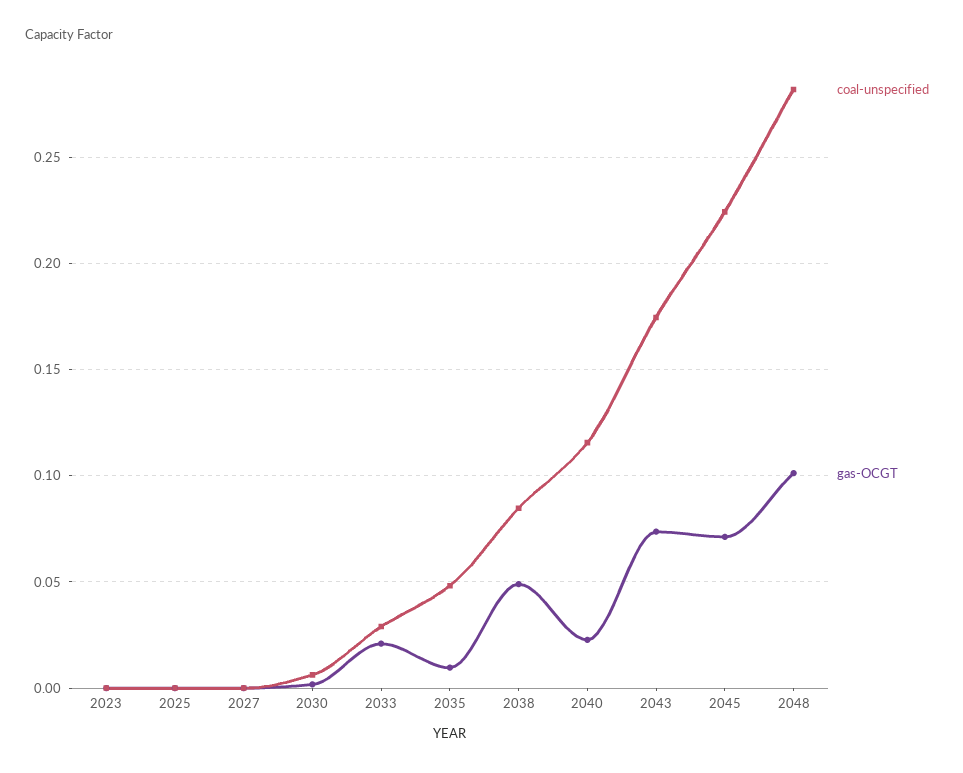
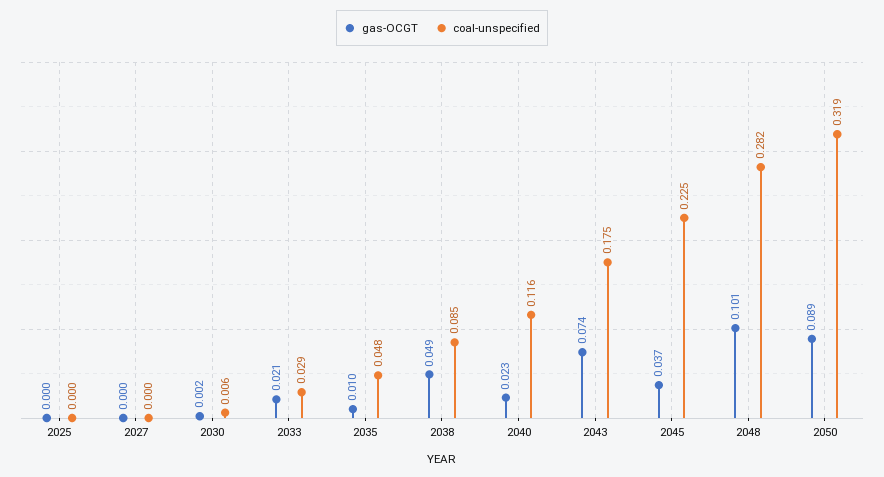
coal-unspecified, 2023: 0 -> none
gas-OCGT, 2023: 0 -> none
gas-OCGT, 2045: 0.07 -> 0.037
gas-OCGT, 2050: none -> 0.089
coal-unspecified, 2050: none -> 0.319

